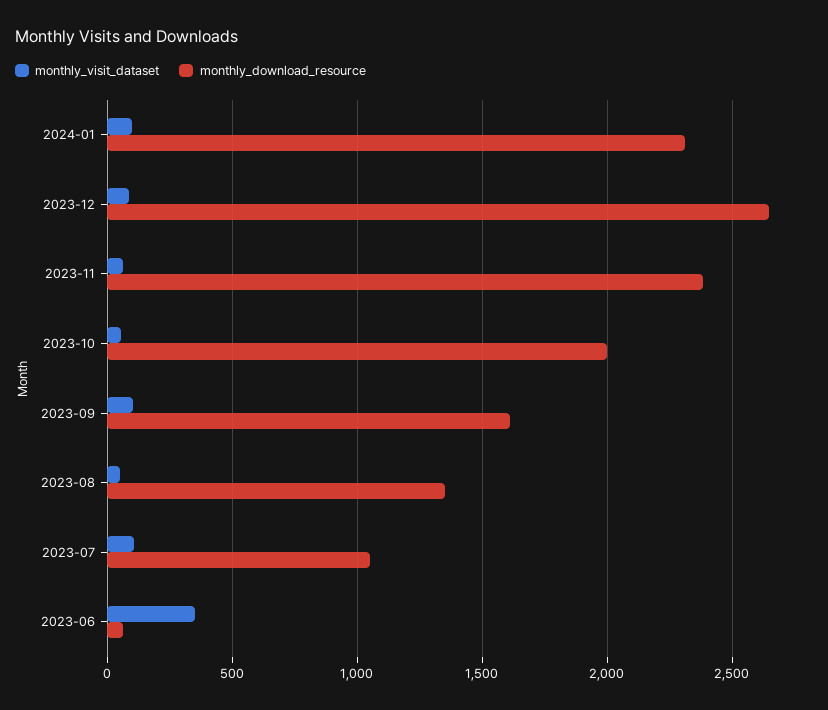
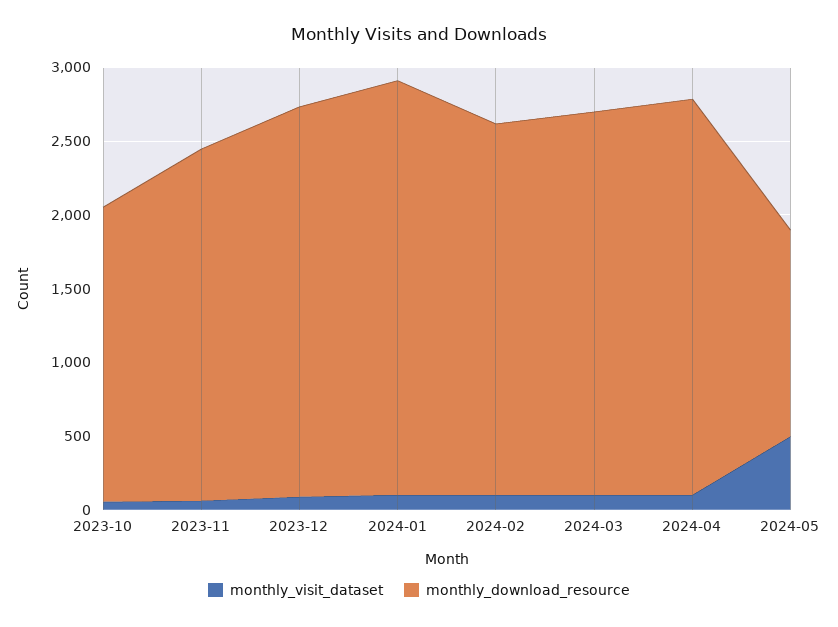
monthly_download_resource, 2024-01: 2300 -> 2800
monthly_visit_dataset, 2023-09: 100 -> none
monthly_download_resource, 2023-09: 1600 -> none
monthly_visit_dataset, 2023-08: 50 -> none
monthly_download_resource, 2023-08: 1350 -> none
monthly_visit_dataset, 2023-07: 100 -> none
monthly_download_resource, 2023-07: 1050 -> none
monthly_visit_dataset, 2023-06: 350 -> none
monthly_download_resource, 2023-06: 50 -> none
monthly_visit_dataset, 2024-02: none -> 100
monthly_download_resource, 2024-02: none -> 2500
monthly_visit_dataset, 2024-03: none -> 100
monthly_download_resource, 2024-03: none -> 2600
monthly_visit_dataset, 2024-04: none -> 100
monthly_download_resource, 2024-04: none -> 2700
monthly_visit_dataset, 2024-05: none -> 500
monthly_download_resource, 2024-05: none -> 1400

